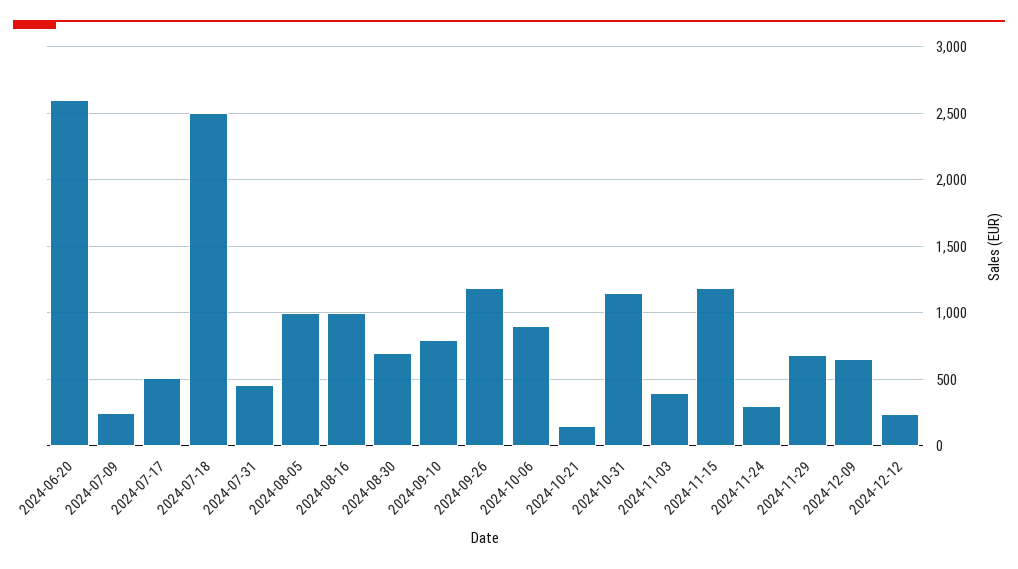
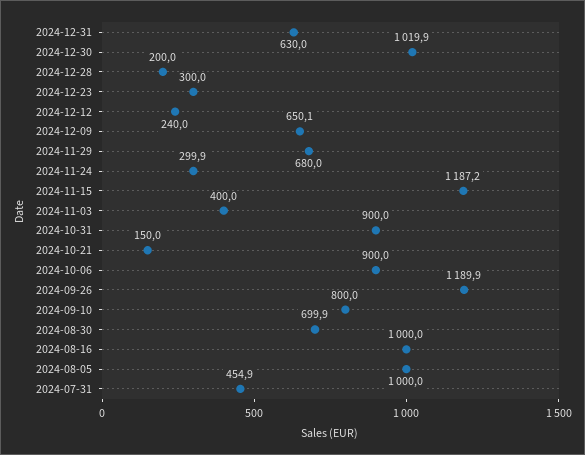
2024-06-20: 2600 -> none
2024-07-09: 250 -> none
2024-07-17: 500 -> none
2024-07-18: 2500 -> none
2024-10-31: 1150 -> 900
2024-12-31: none -> 630
2024-12-30: none -> 1019.9
2024-12-28: none -> 200
2024-12-23: none -> 300

